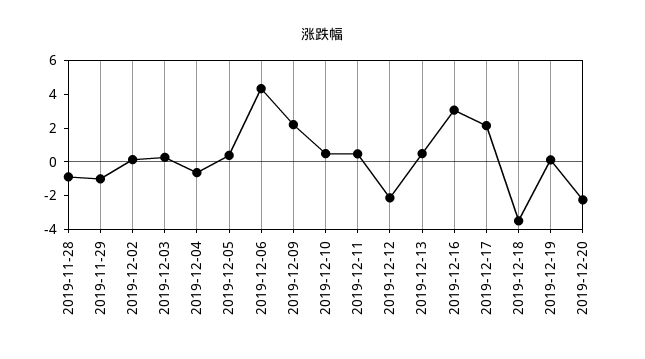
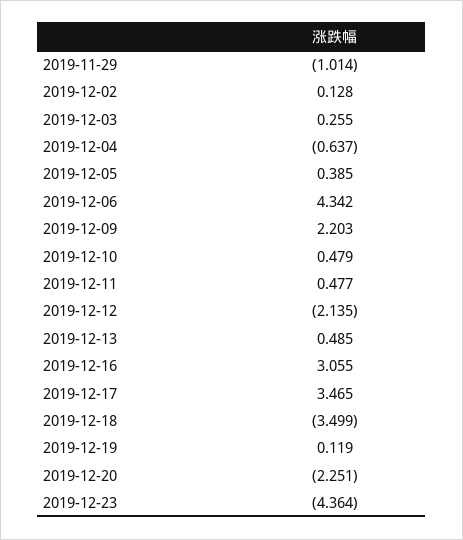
2019-11-28: -1 -> none
2019-12-17: 2 -> 3.465
2019-12-23: none -> -4.364

